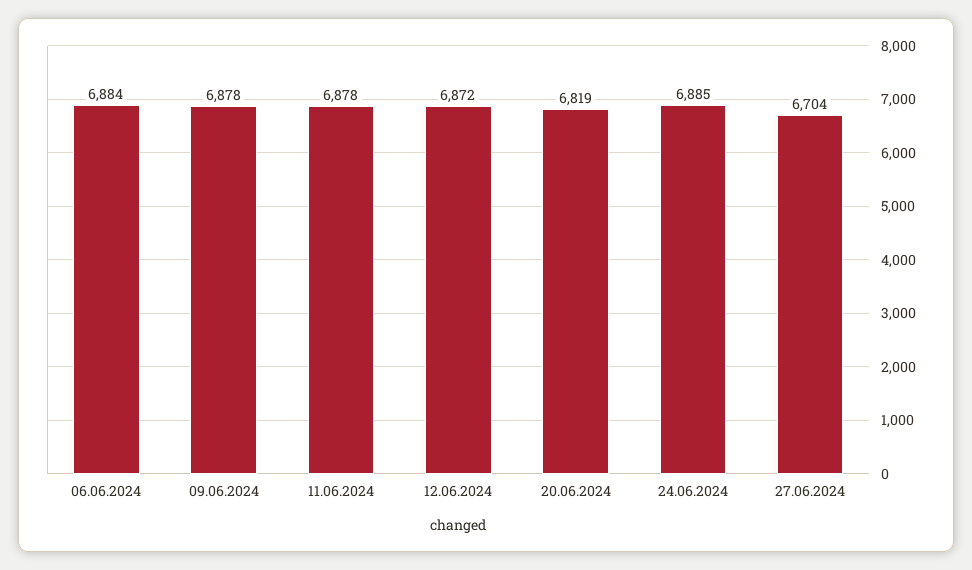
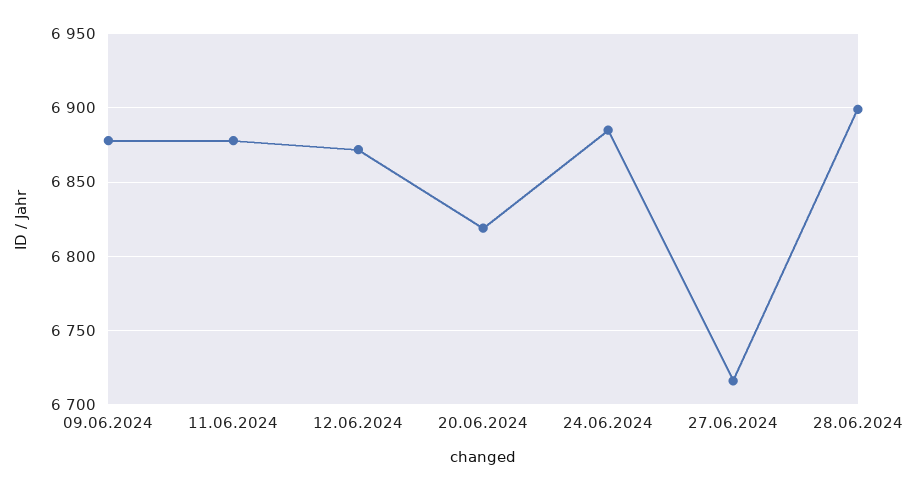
06.06.2024: 6884 -> none
27.06.2024: 6704 -> 6715
28.06.2024: none -> 6900

